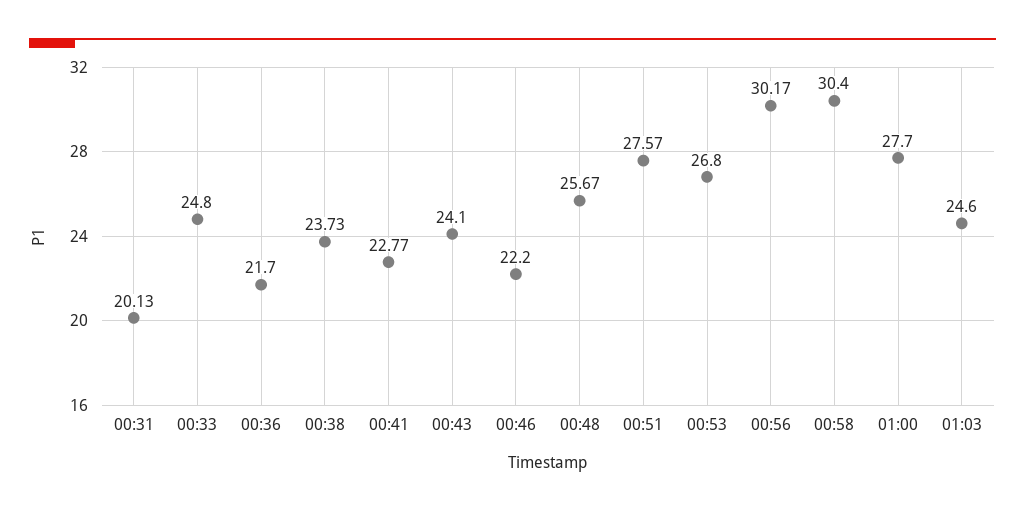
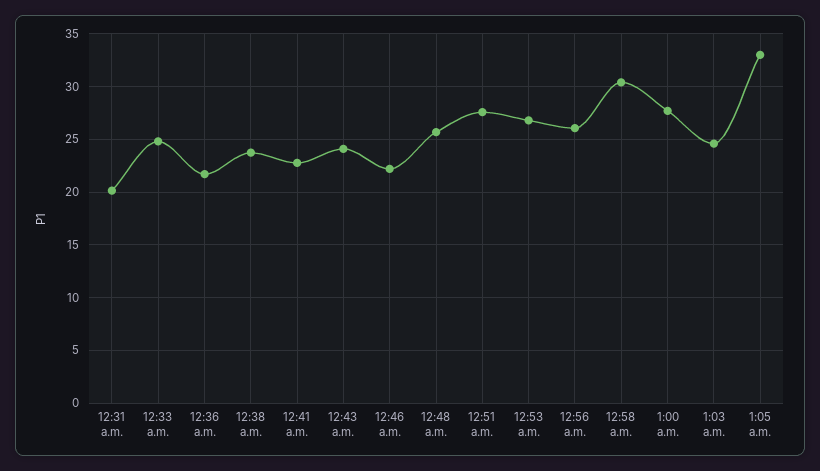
00:56: 30.17 -> 26
1:05 a.m.: none -> 33

